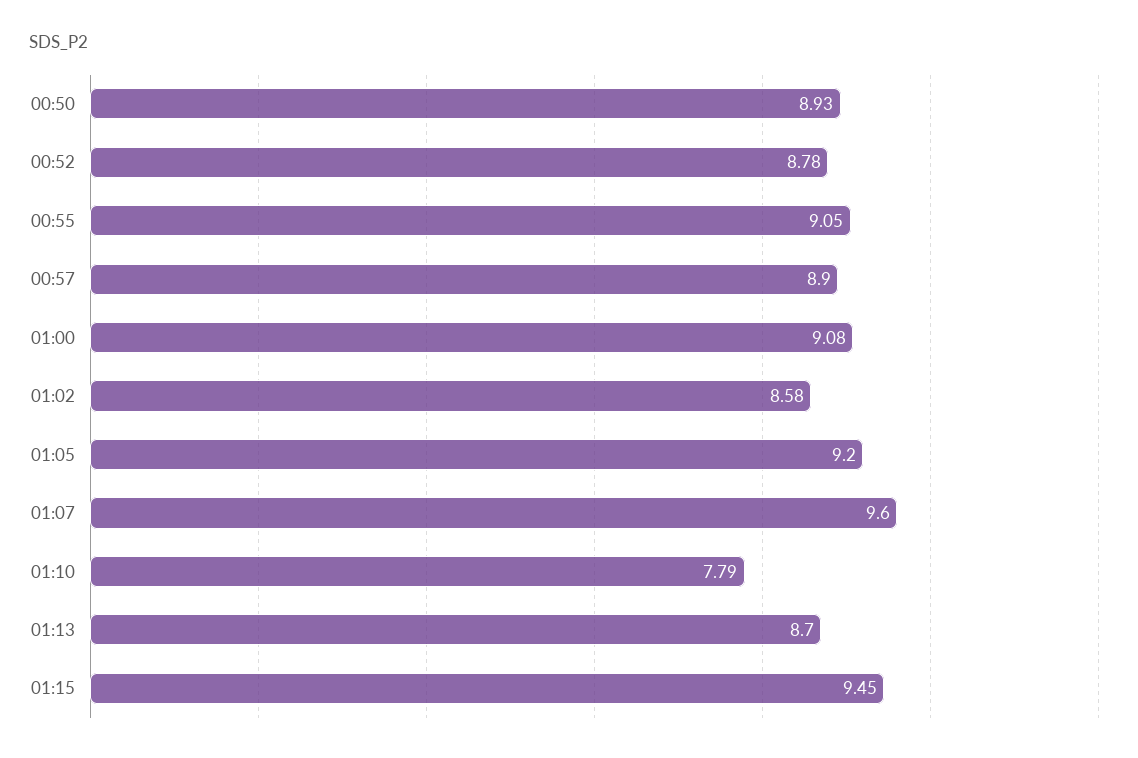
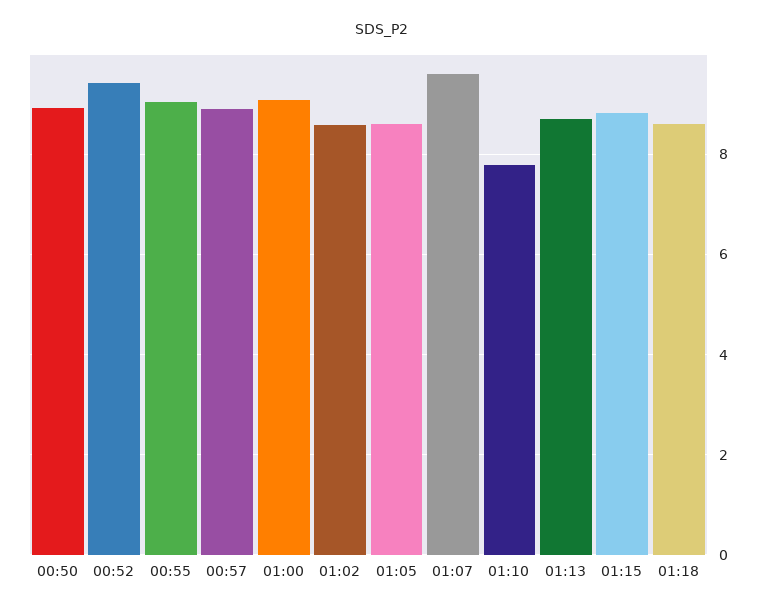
00:52: 8.78 -> 9.4
01:05: 9.2 -> 8.6
01:15: 9.45 -> 8.8
01:18: none -> 8.6

